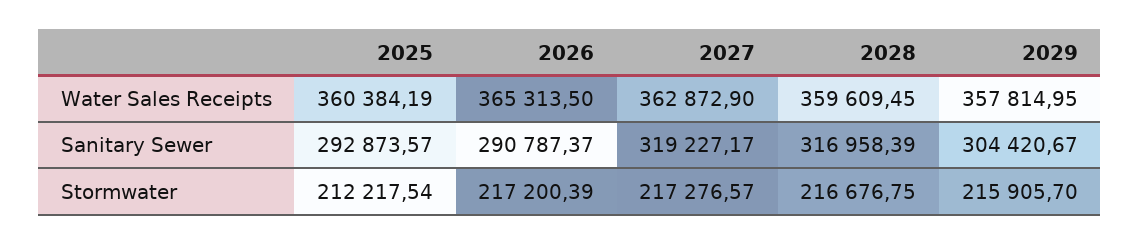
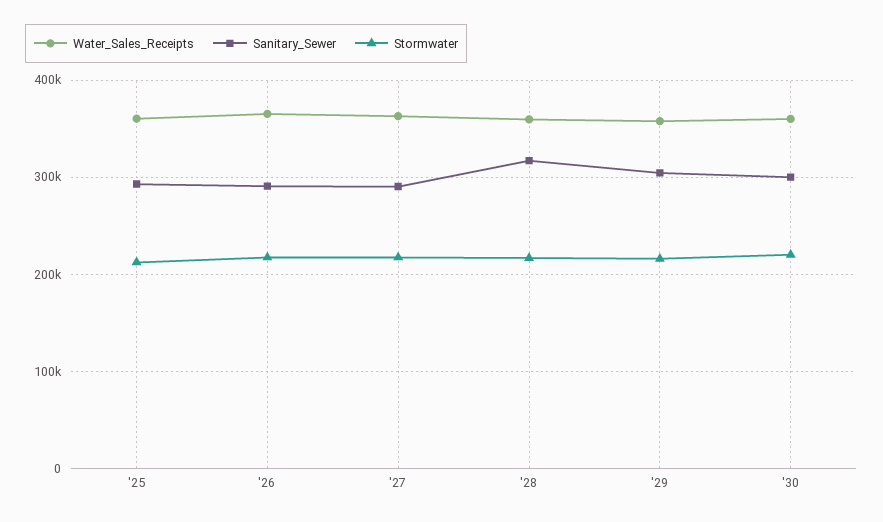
Sanitary Sewer, 2027: 319227.17 -> 290000
Water Sales Receipts, '30: none -> 360000
Sanitary Sewer, '30: none -> 300000
Stormwater, '30: none -> 220000

